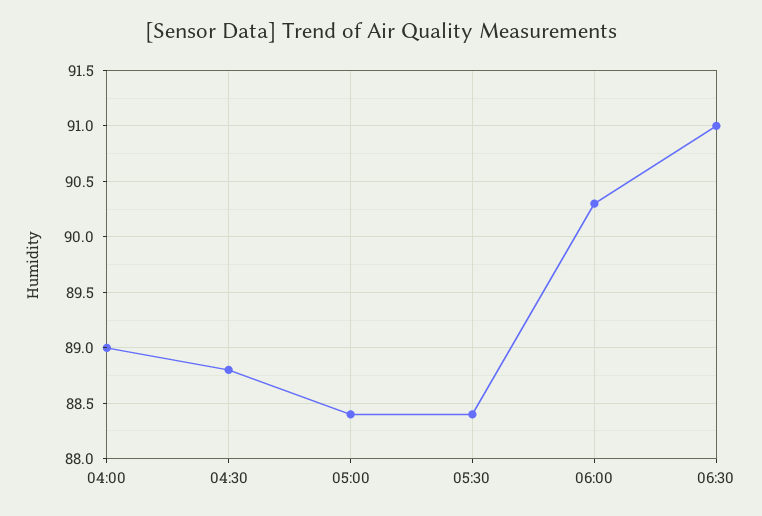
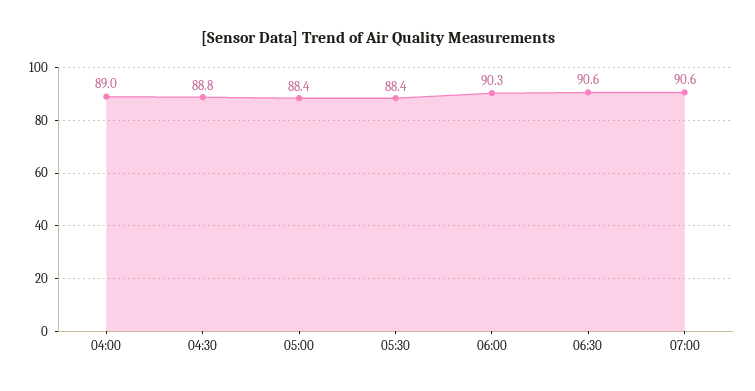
06:30: 91 -> 90.6
07:00: none -> 90.6

